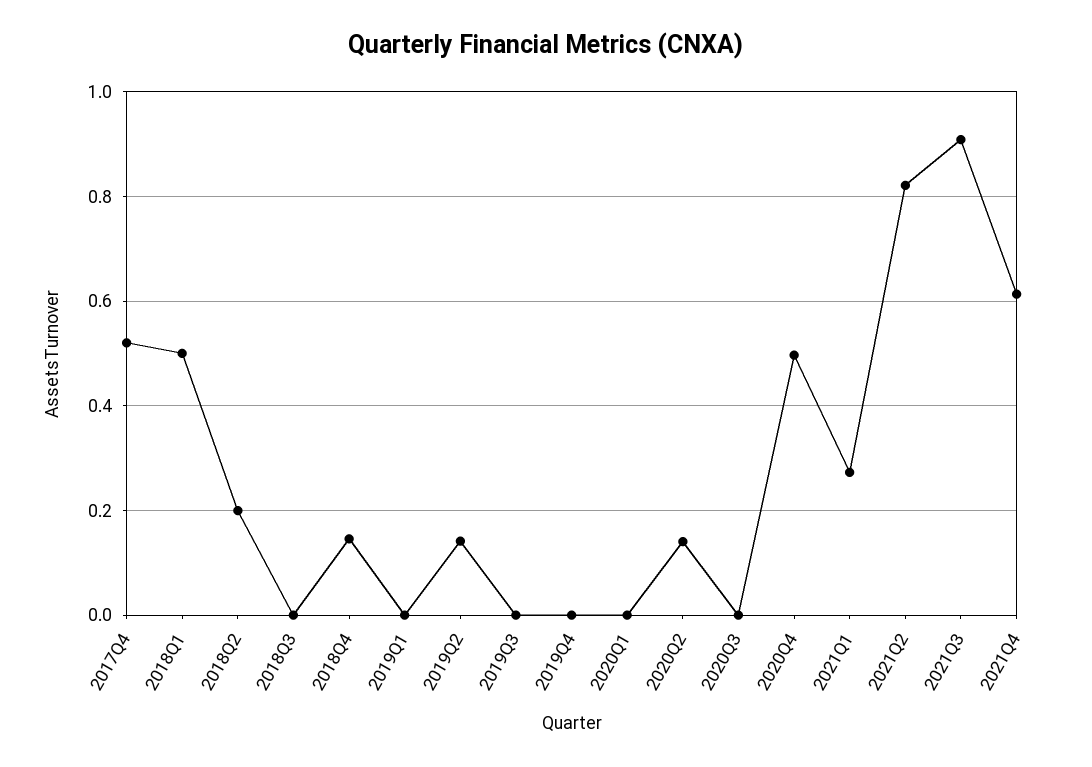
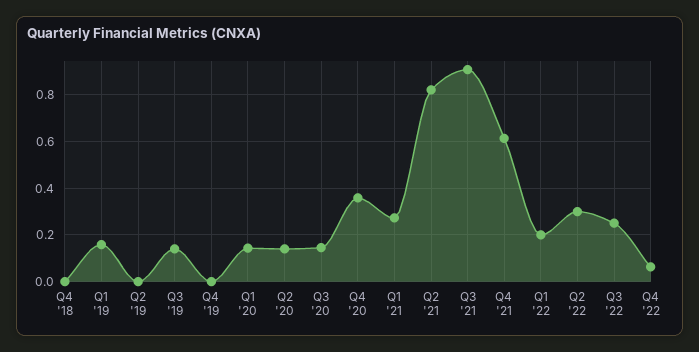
2017Q4: 0.52 -> none
2018Q1: 0.5 -> none
2018Q2: 0.2 -> none
2018Q3: 0 -> none
2018Q4: 0.14 -> 0
2019Q1: 0 -> 0.15
2019Q2: 0.14 -> 0
2019Q3: 0 -> 0.15
2020Q1: 0 -> 0.15
2020Q3: 0 -> 0.15
2020Q4: 0.5 -> 0.35
Q1 '22: none -> 0.2
Q2 '22: none -> 0.3
Q3 '22: none -> 0.25
Q4 '22: none -> 0.05

